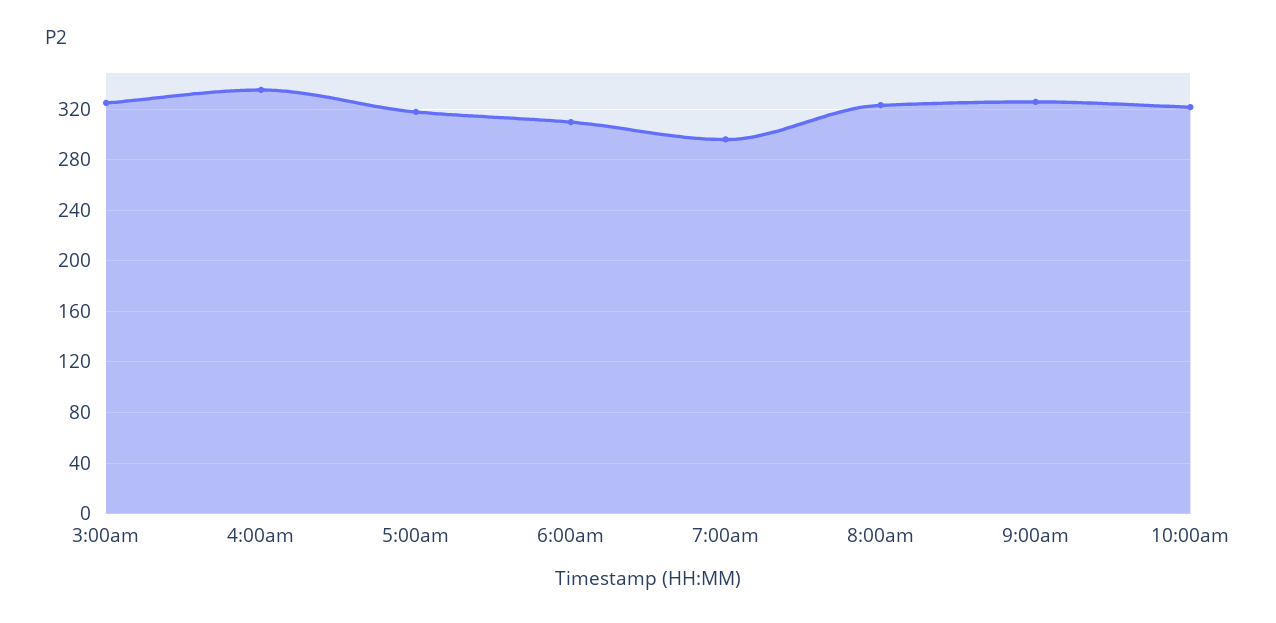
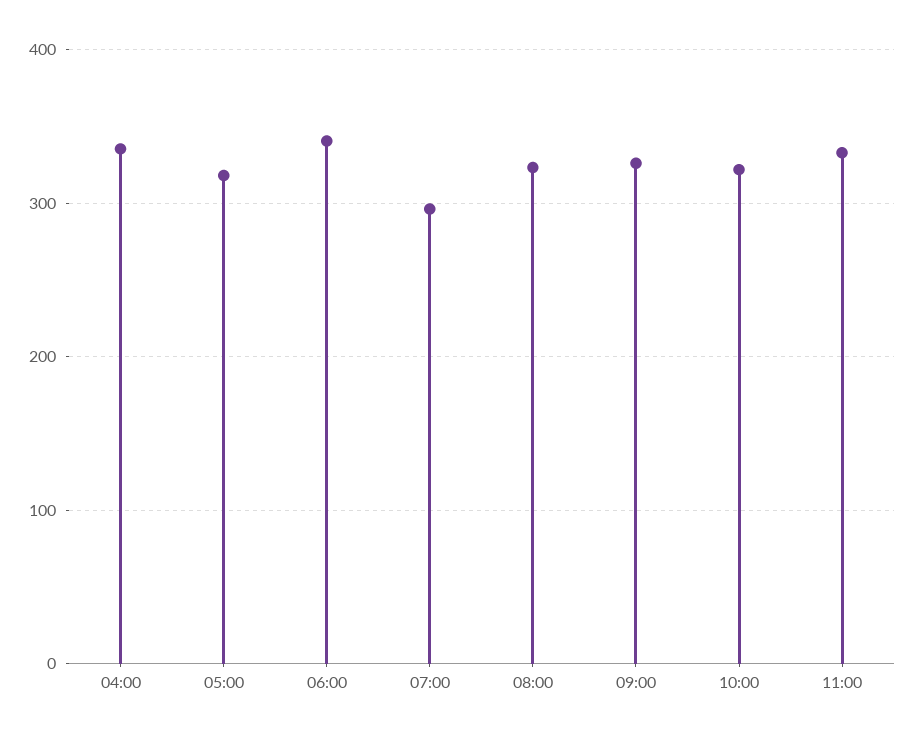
3:00am: 325 -> none
6:00am: 310 -> 340
11:00: none -> 330

